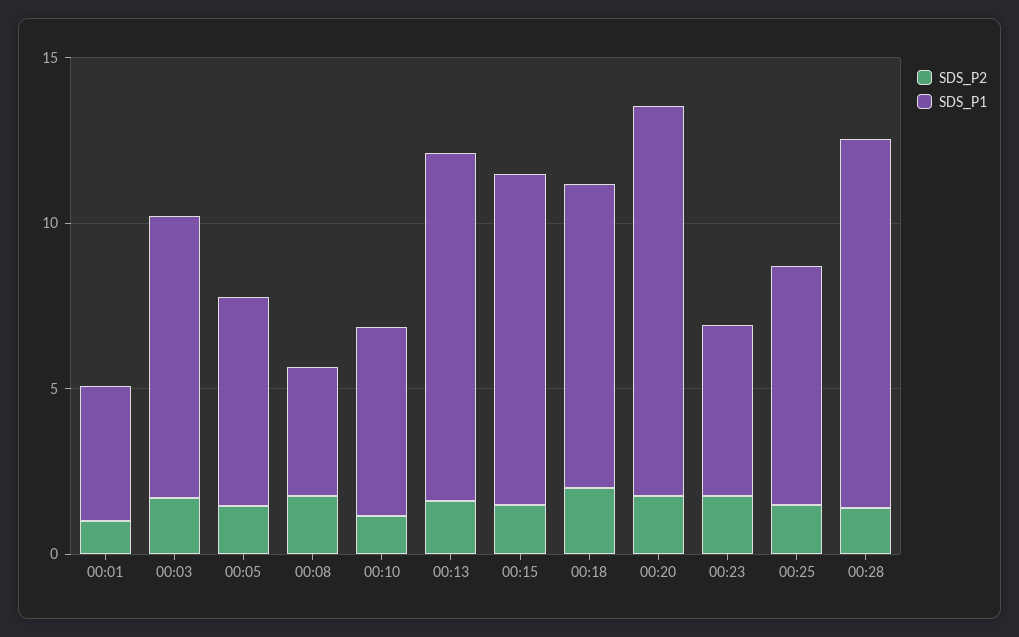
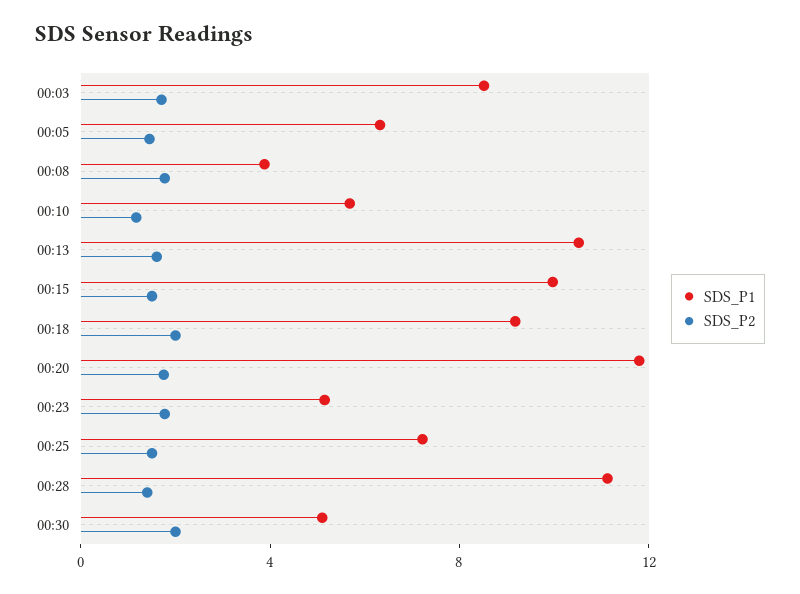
SDS_P2, 00:01: 1 -> none
SDS_P1, 00:01: 4 -> none
SDS_P1, 00:30: none -> 5
SDS_P2, 00:30: none -> 2

